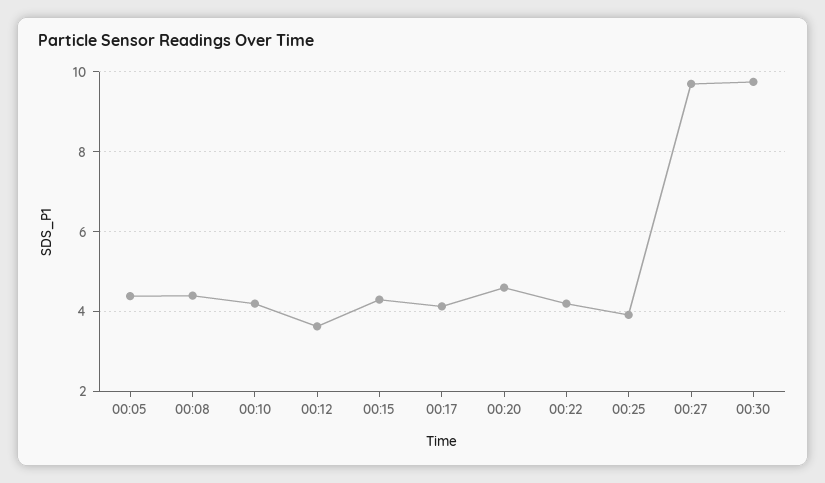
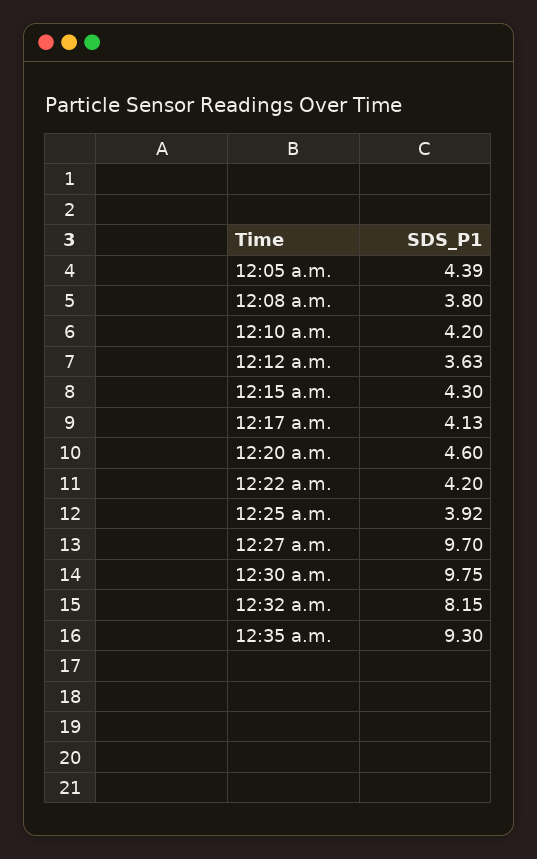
00:08: 4.4 -> 3.8
12:32 a.m.: none -> 8.15
12:35 a.m.: none -> 9.3

